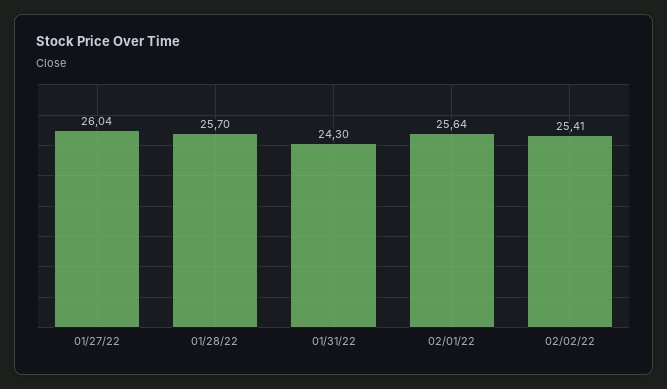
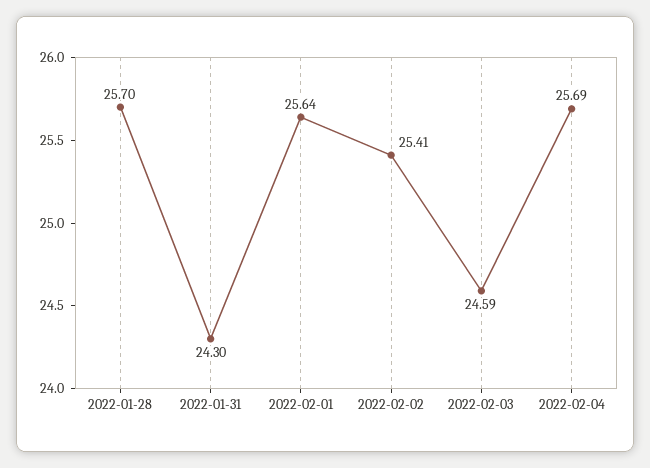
01/27/22: 26.04 -> none
2022-02-03: none -> 24.59
2022-02-04: none -> 25.69

